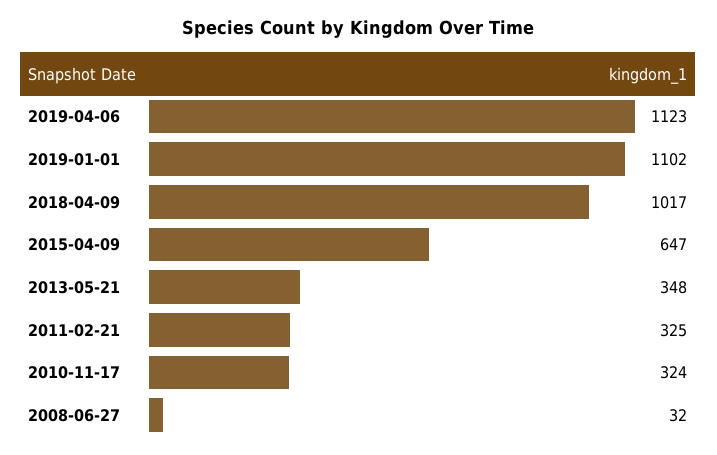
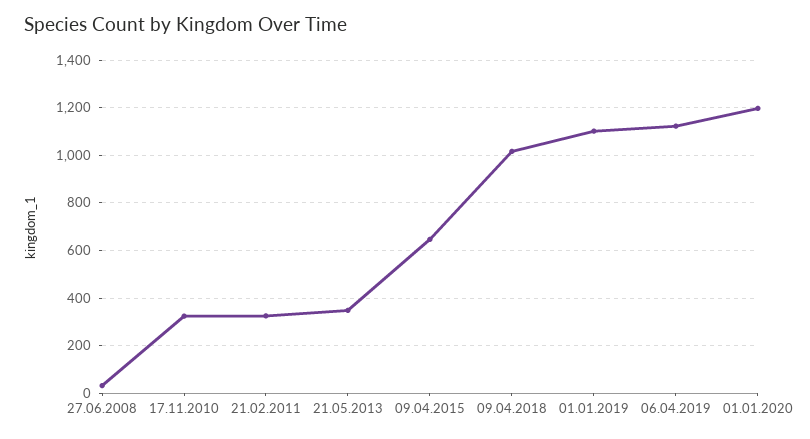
01.01.2020: none -> 1200

